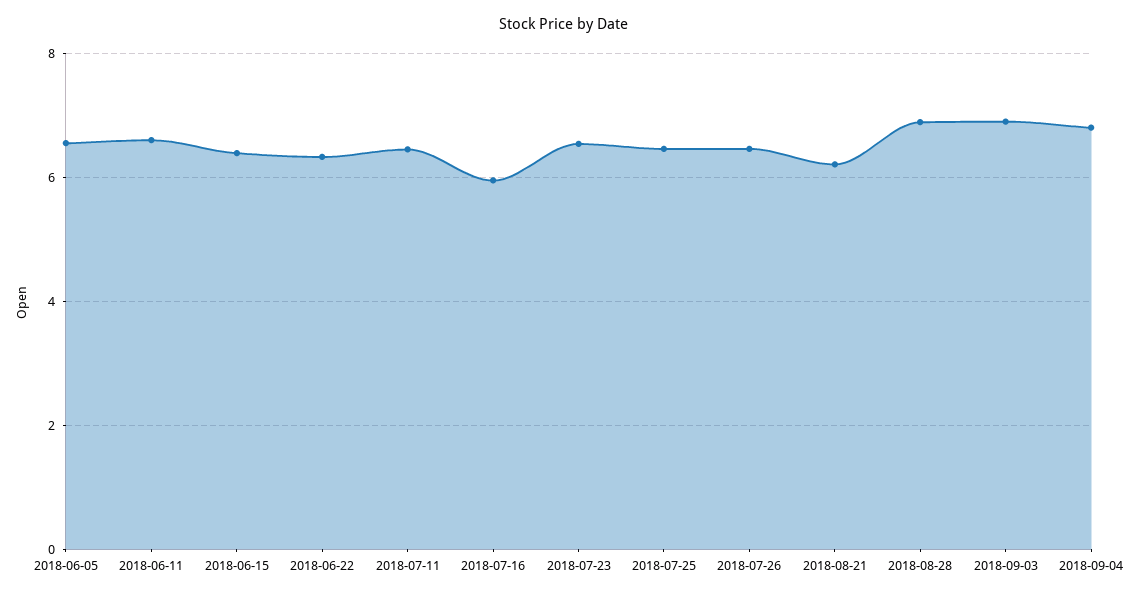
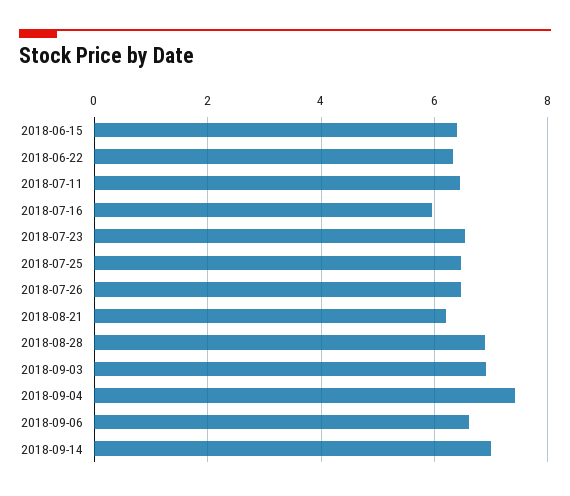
2018-06-05: 6.6 -> none
2018-06-11: 6.6 -> none
2018-09-04: 6.8 -> 7.4
2018-09-06: none -> 6.6
2018-09-14: none -> 7

